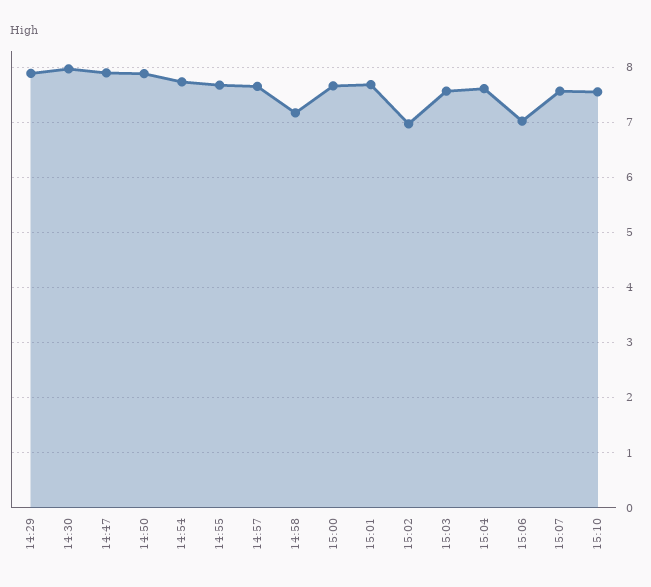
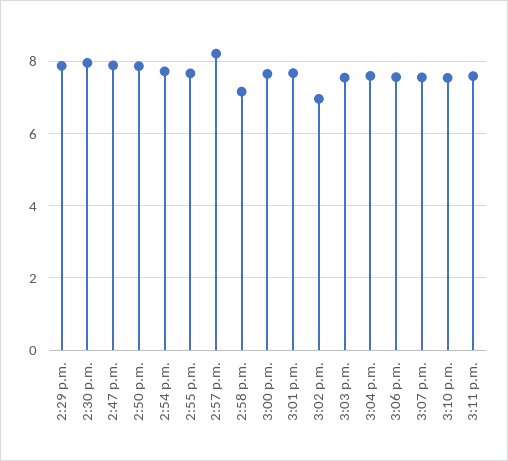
14:57: 7.6 -> 8.2
15:06: 7 -> 7.6
3:11 p.m.: none -> 7.6

